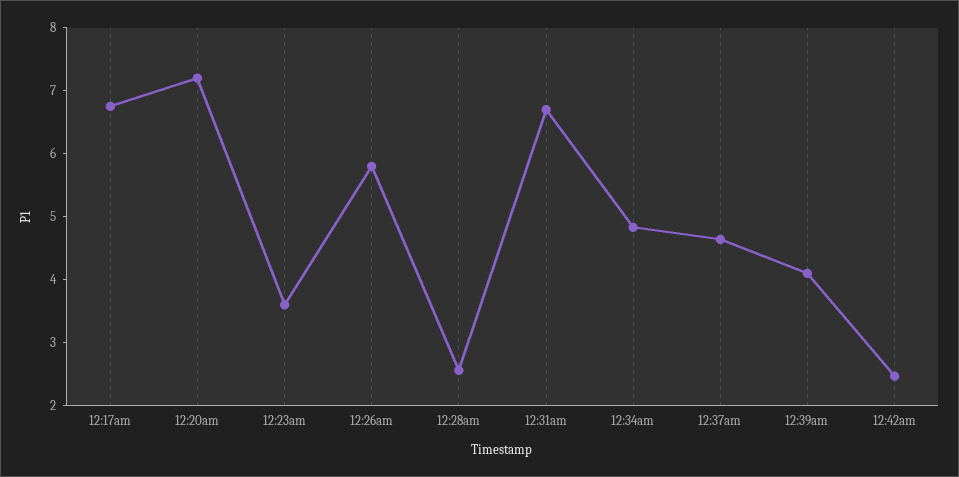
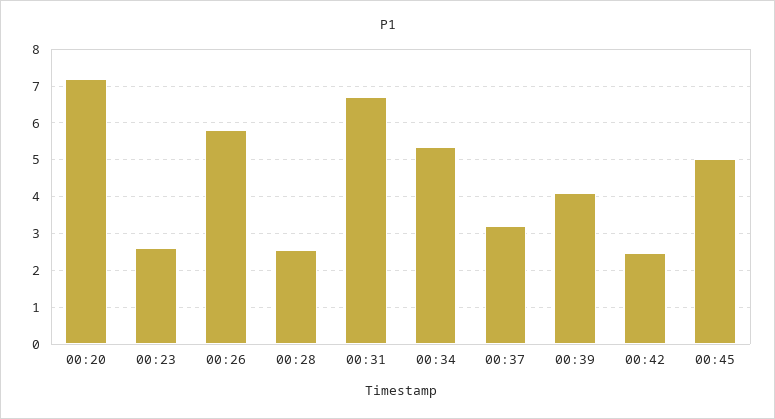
12:17am: 6.8 -> none
12:23am: 3.6 -> 2.6
12:34am: 4.8 -> 5.4
12:37am: 4.6 -> 3.2
00:45: none -> 5

